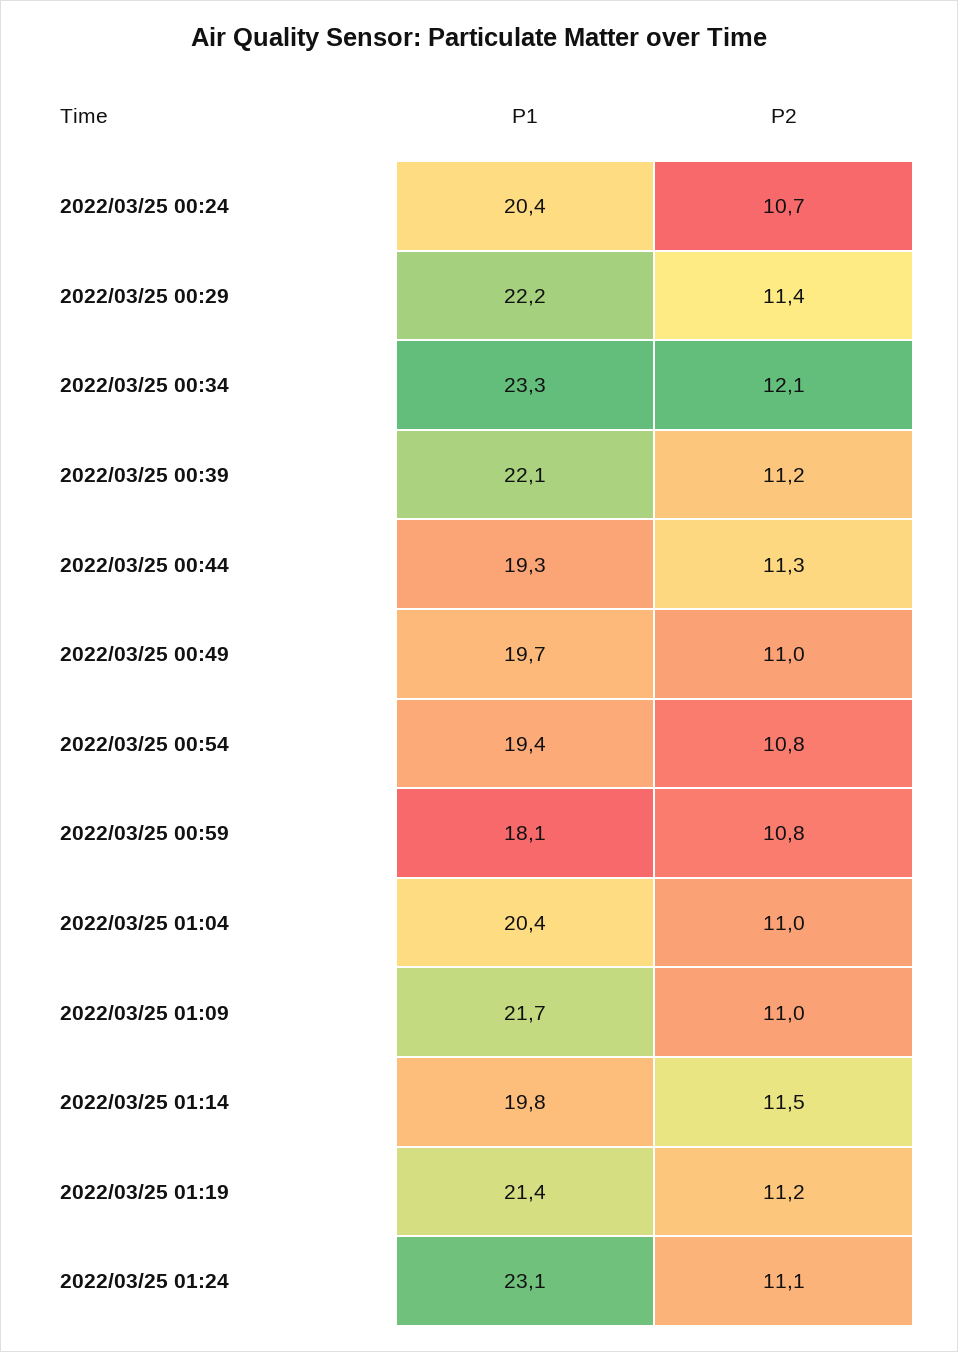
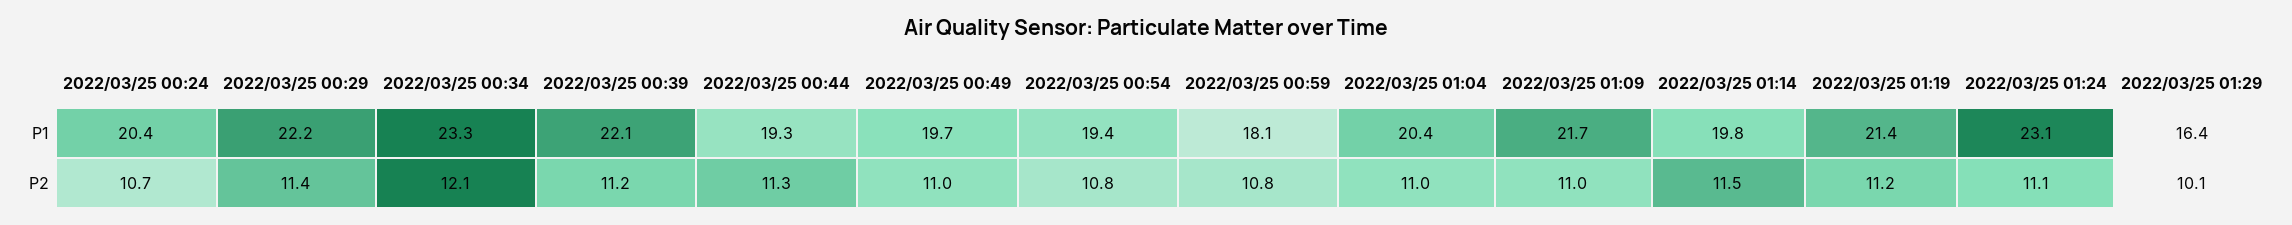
P1, 2022/03/25 01:29: none -> 16.4
P2, 2022/03/25 01:29: none -> 10.1

